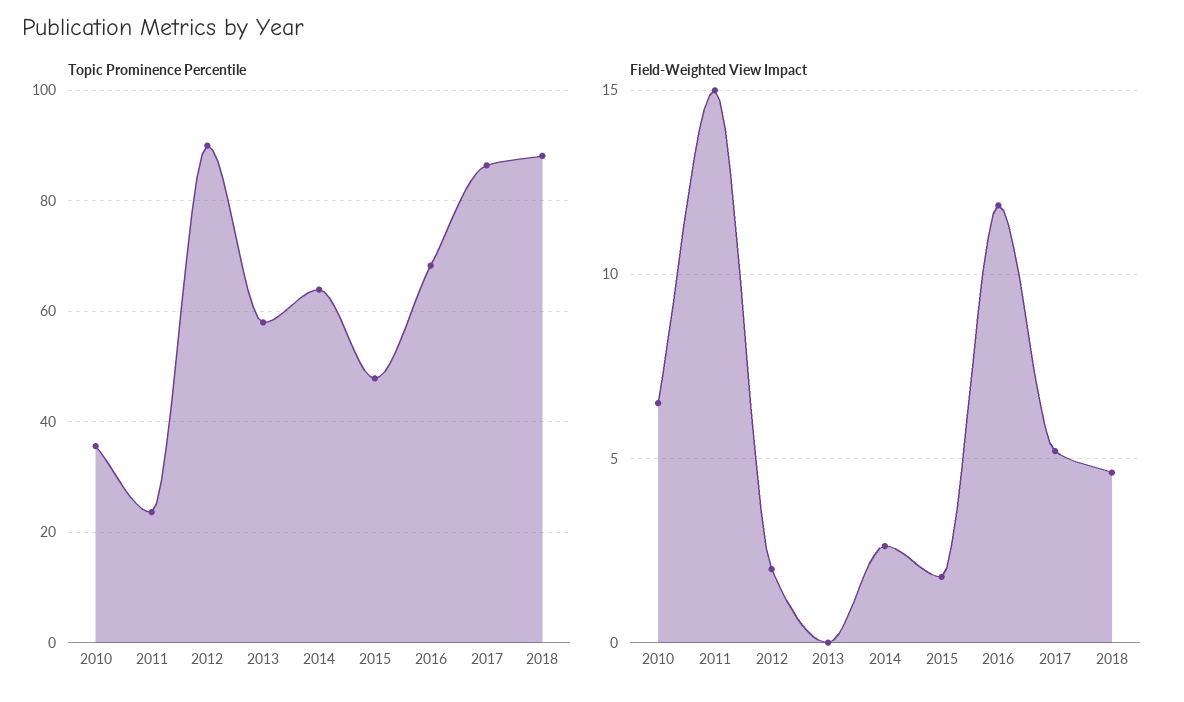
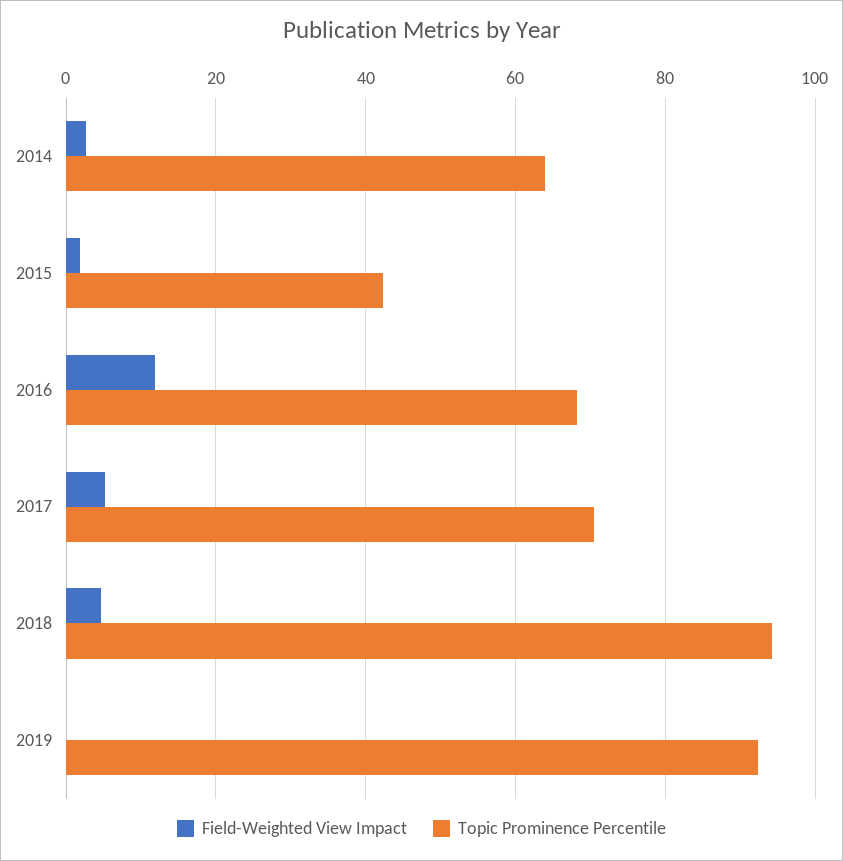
Topic Prominence Percentile, 2010: 36 -> none
Topic Prominence Percentile, 2011: 24 -> none
Topic Prominence Percentile, 2012: 90 -> none
Topic Prominence Percentile, 2013: 58 -> none
Topic Prominence Percentile, 2015: 48 -> 42
Topic Prominence Percentile, 2017: 86 -> 70
Topic Prominence Percentile, 2018: 88 -> 94
Field-Weighted View Impact, 2010: 6.5 -> none
Field-Weighted View Impact, 2011: 15 -> none
Field-Weighted View Impact, 2012: 2 -> none
Field-Weighted View Impact, 2013: 0 -> none
Field-Weighted View Impact, 2019: none -> 0
Topic Prominence Percentile, 2019: none -> 92

